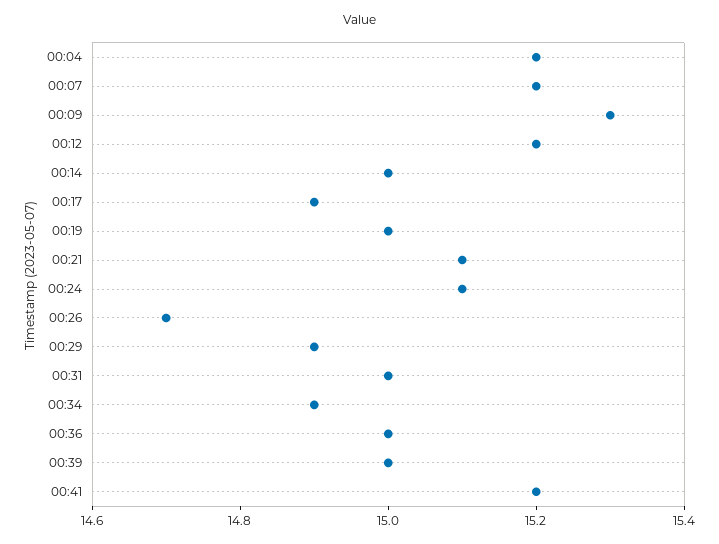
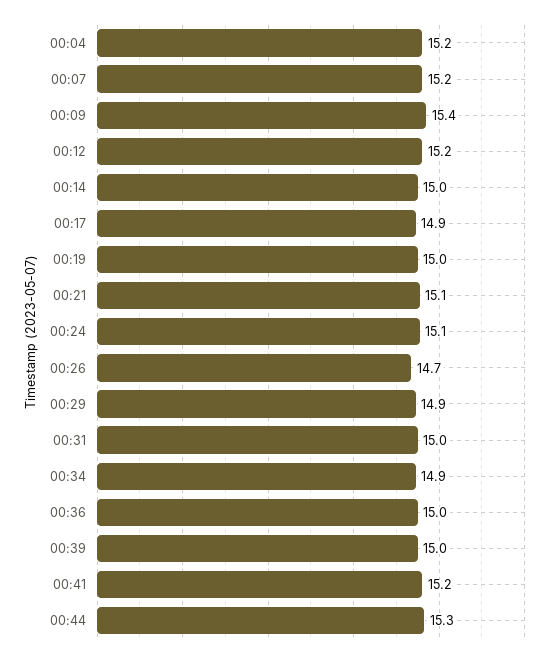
00:09: 15.3 -> 15.4
00:44: none -> 15.3

